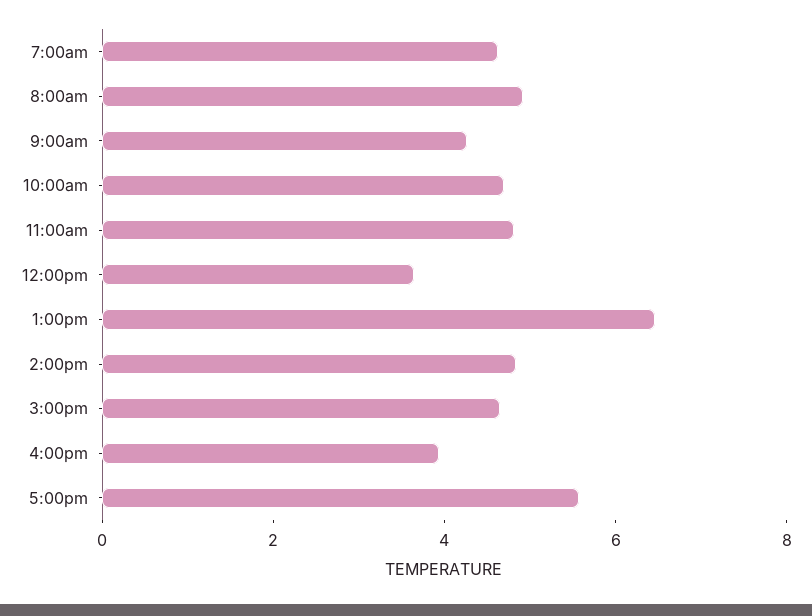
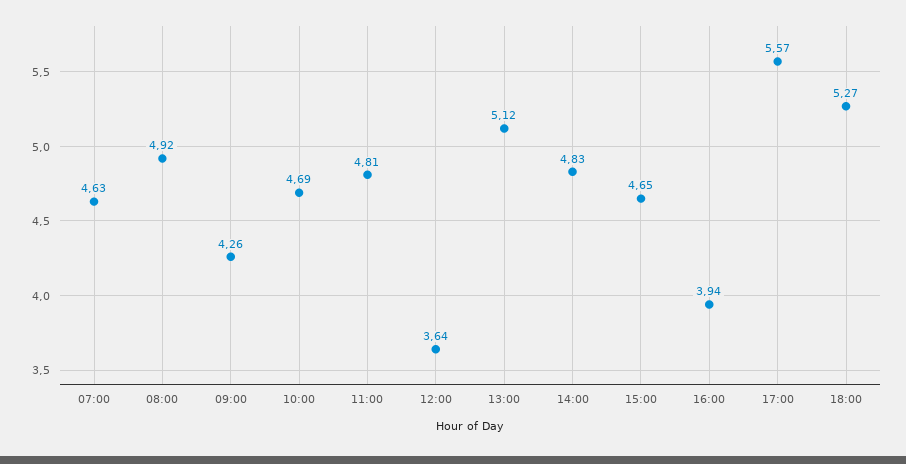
1:00pm: 6.5 -> 5.12
18:00: none -> 5.27

